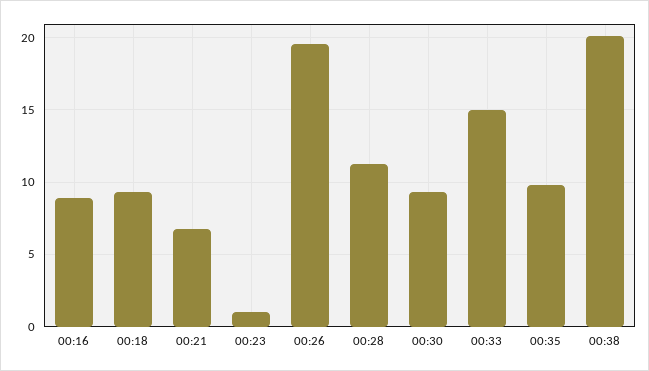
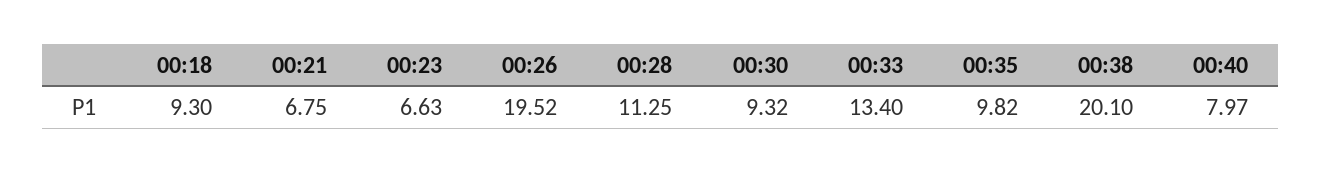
00:16: 9 -> none
00:23: 1 -> 6.63
00:33: 15 -> 13.4
00:40: none -> 7.97

